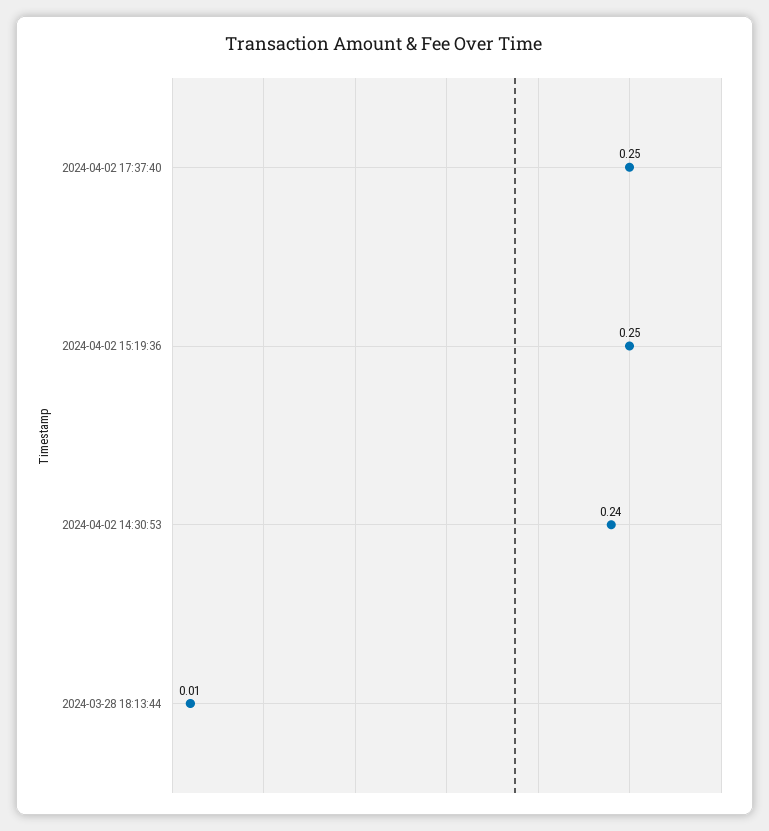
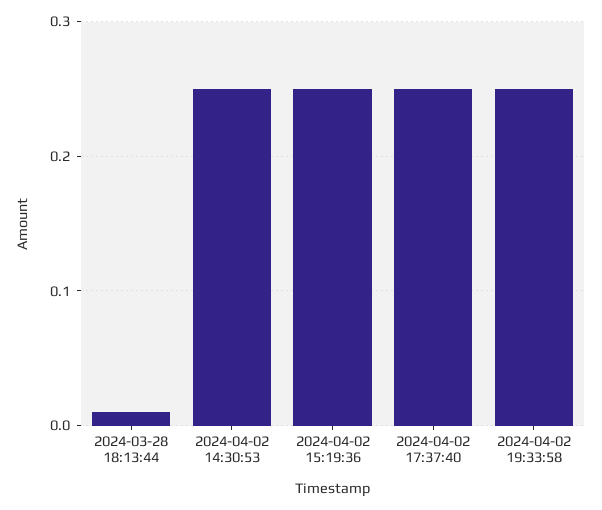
2024-04-02 14:30:53: 0.24 -> 0.25
2024-04-02 19:33:58: none -> 0.25

